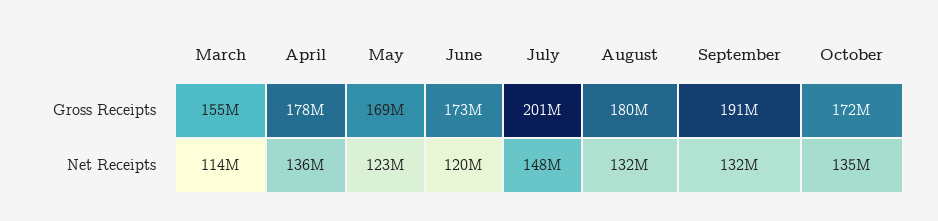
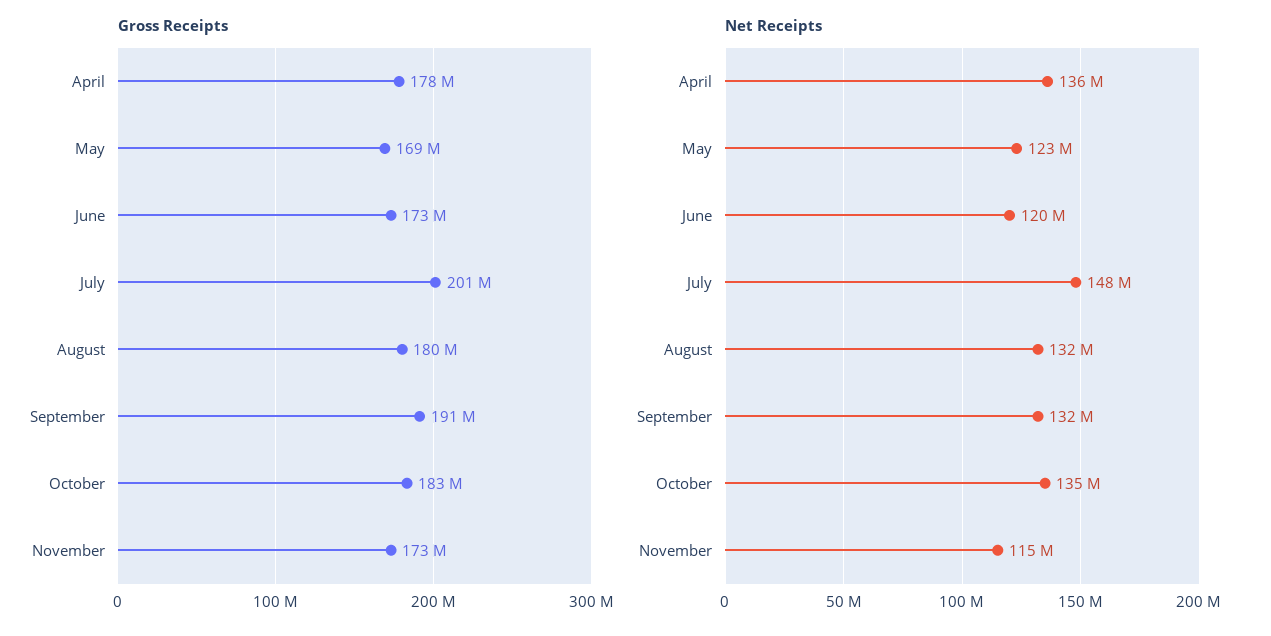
Gross Receipts, March: 155000000 -> none
Gross Receipts, October: 172000000 -> 183000000
Net Receipts, March: 114000000 -> none
Gross Receipts, November: none -> 173000000
Net Receipts, November: none -> 115000000

